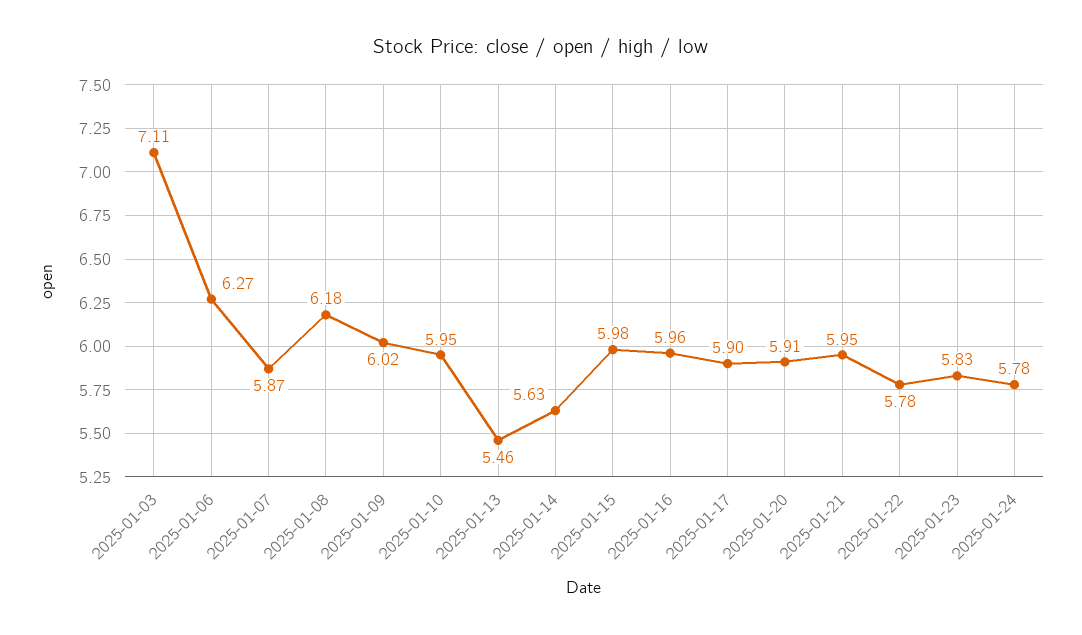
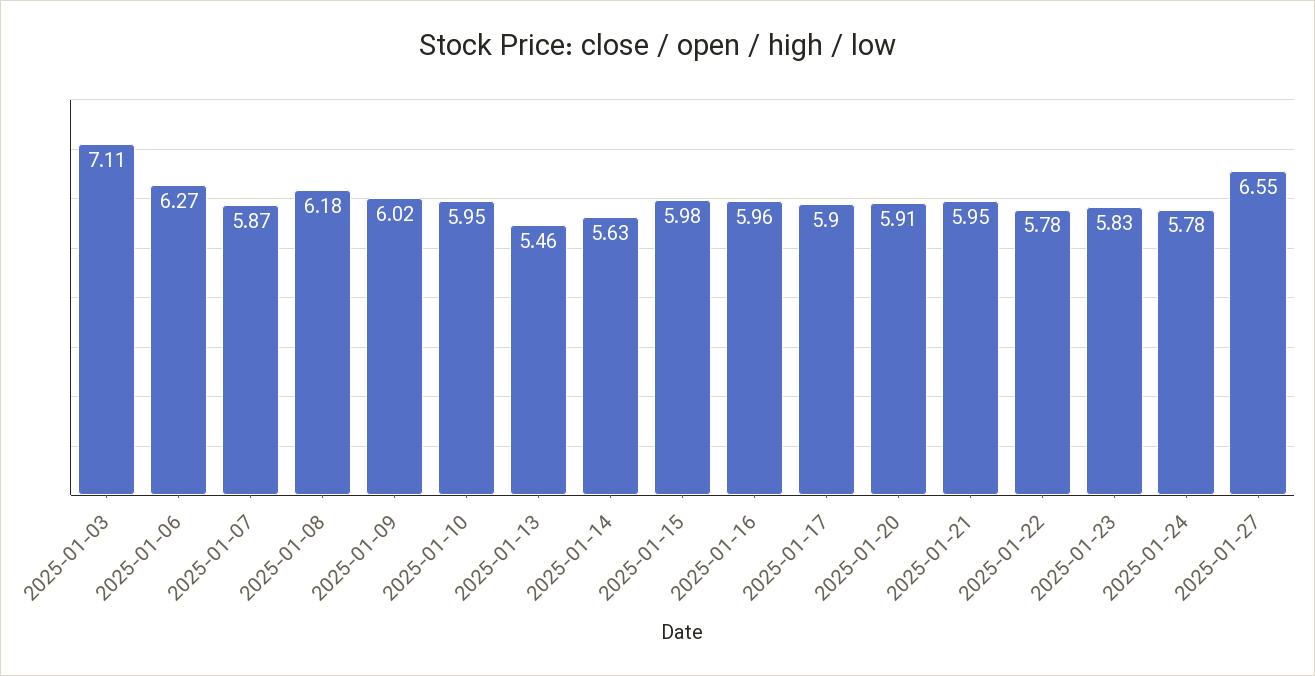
2025-01-27: none -> 6.55

